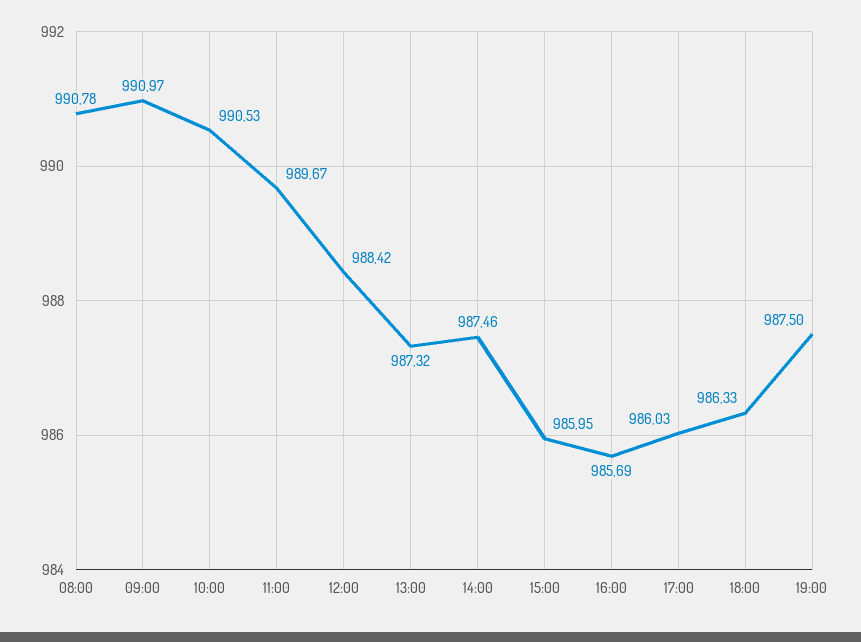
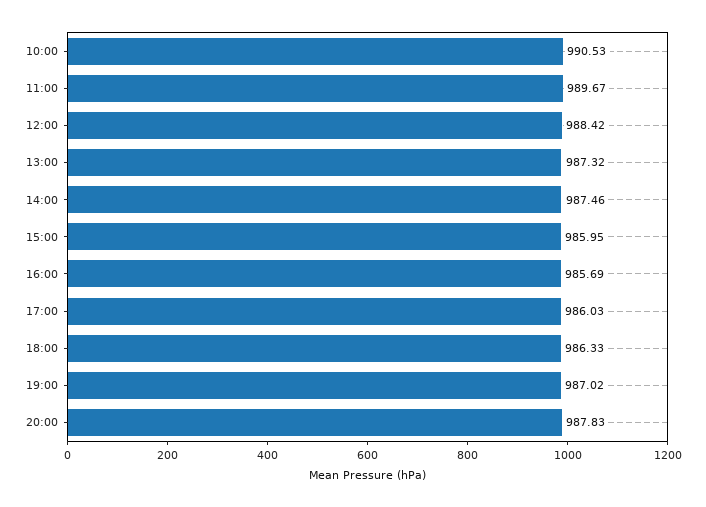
08:00: 990.78 -> none
09:00: 990.97 -> none
19:00: 987.5 -> 987.02
20:00: none -> 987.83

